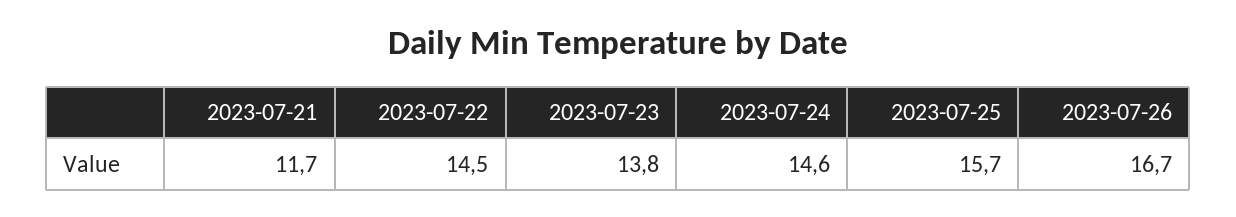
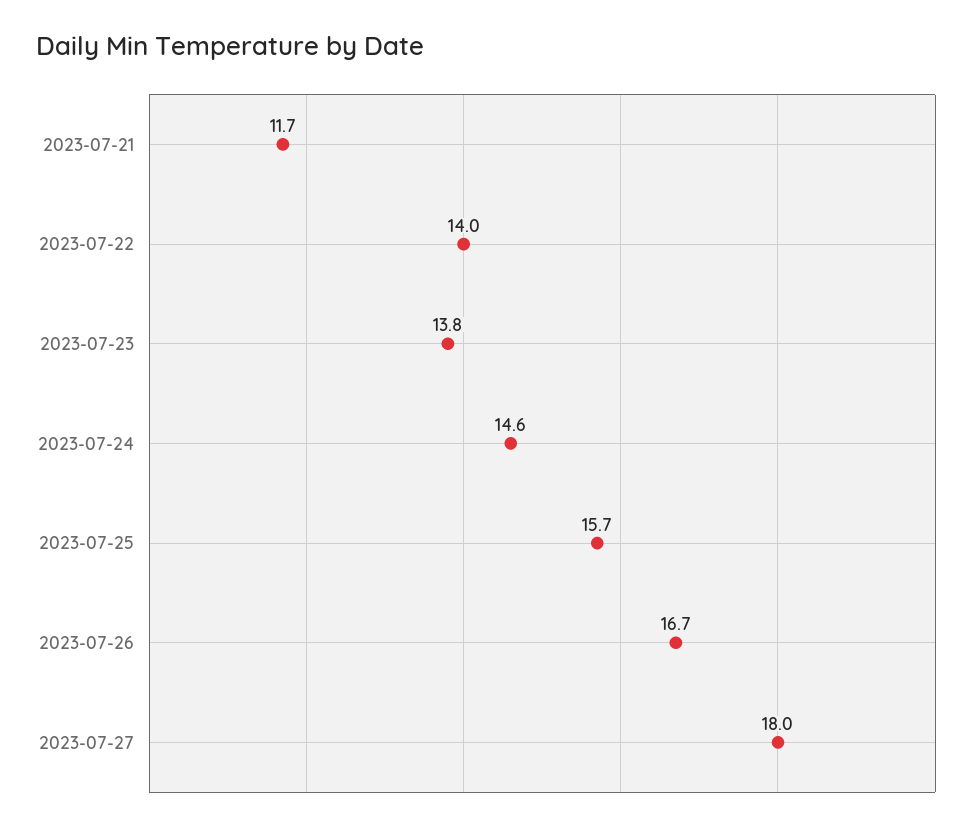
2023-07-22: 14.5 -> 14
2023-07-27: none -> 18

